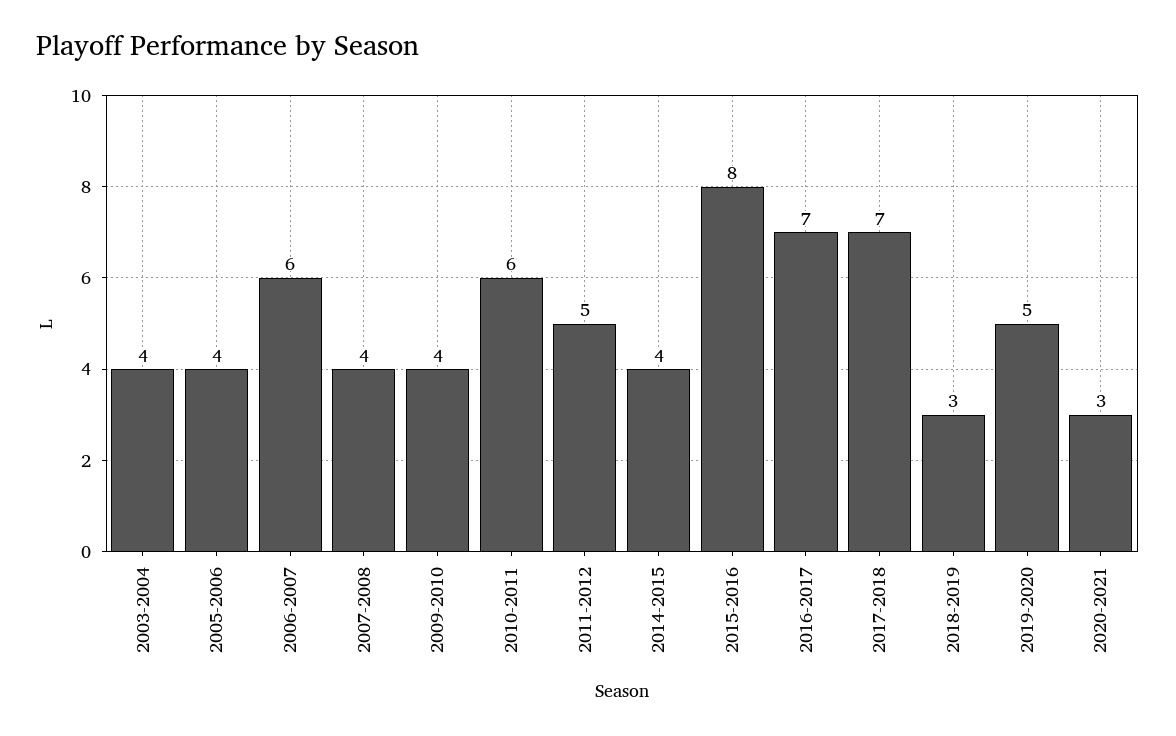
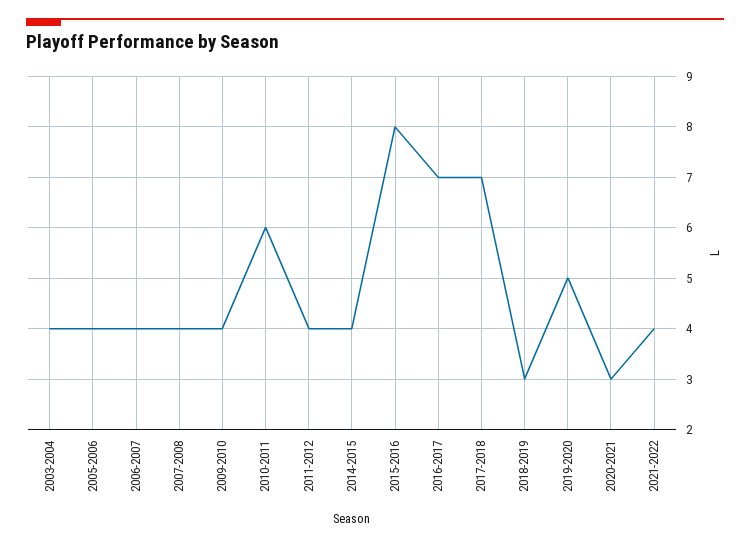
2006-2007: 6 -> 4
2011-2012: 5 -> 4
2021-2022: none -> 4

